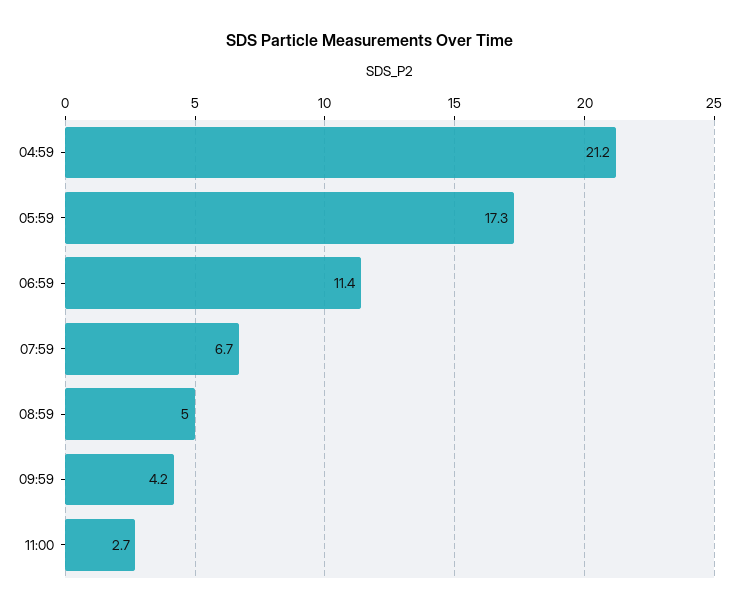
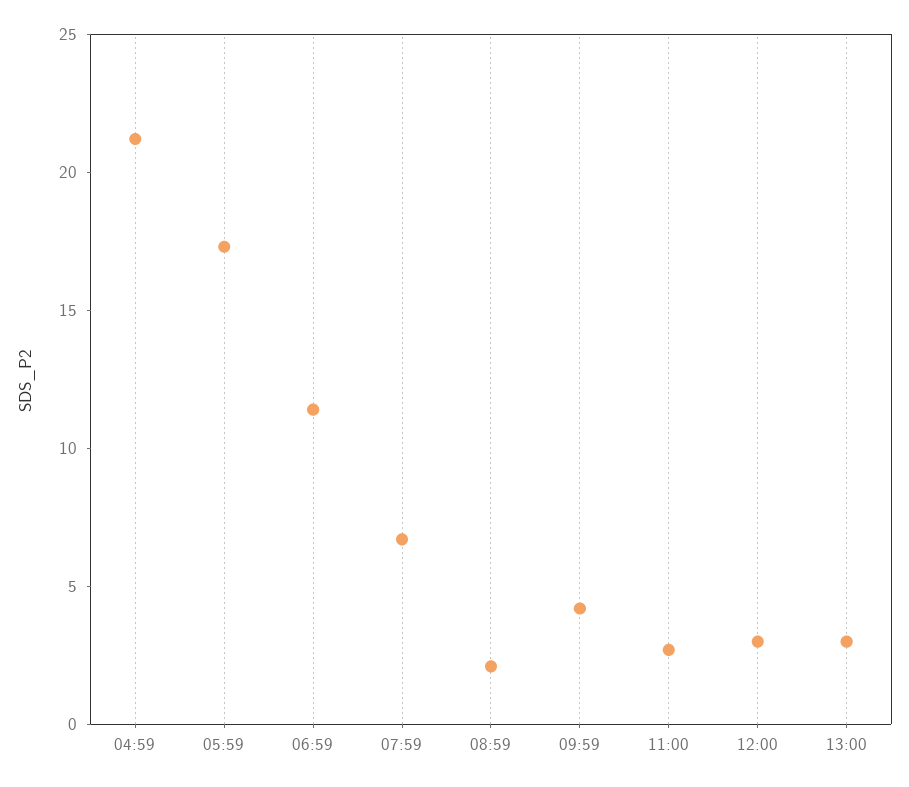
08:59: 5 -> 2
12:00: none -> 3
13:00: none -> 3

